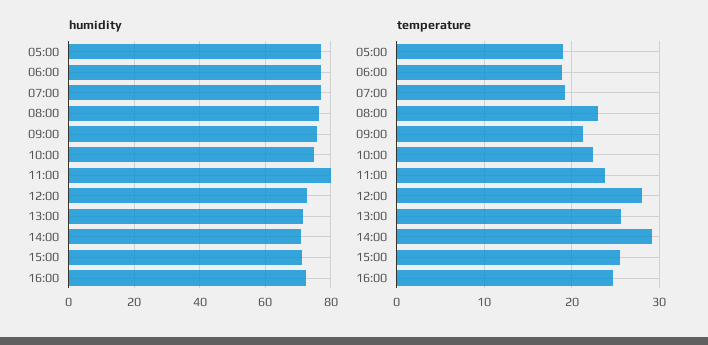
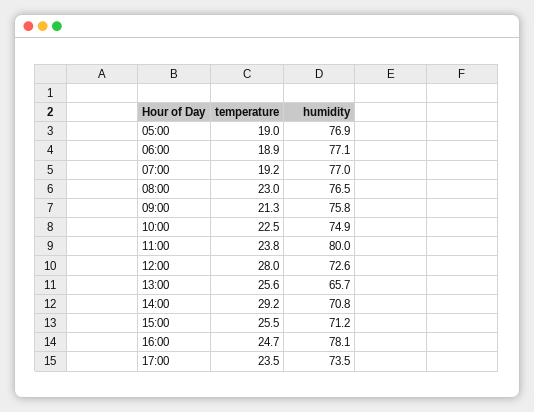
humidity, 13:00: 72 -> 65.7
humidity, 16:00: 72 -> 78.1
temperature, 17:00: none -> 23.5
humidity, 17:00: none -> 73.5

